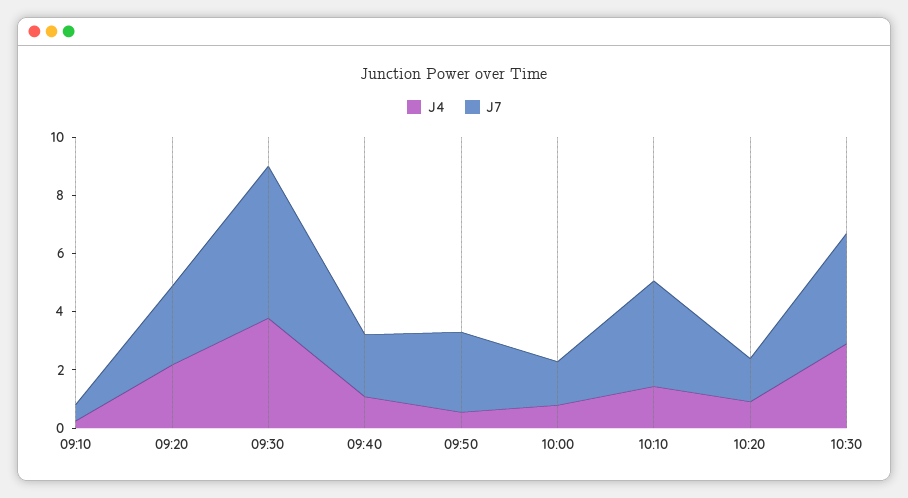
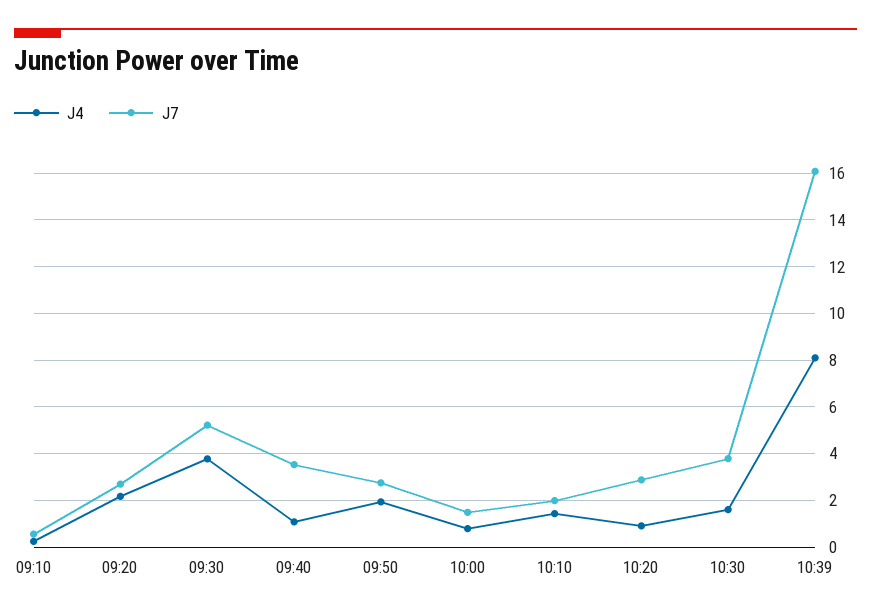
J7, 09:40: 2 -> 3.5
J4, 09:50: 0.5 -> 2
J7, 10:10: 3.5 -> 2
J7, 10:20: 1.5 -> 3
J4, 10:30: 3 -> 1.5
J4, 10:39: none -> 8
J7, 10:39: none -> 16

